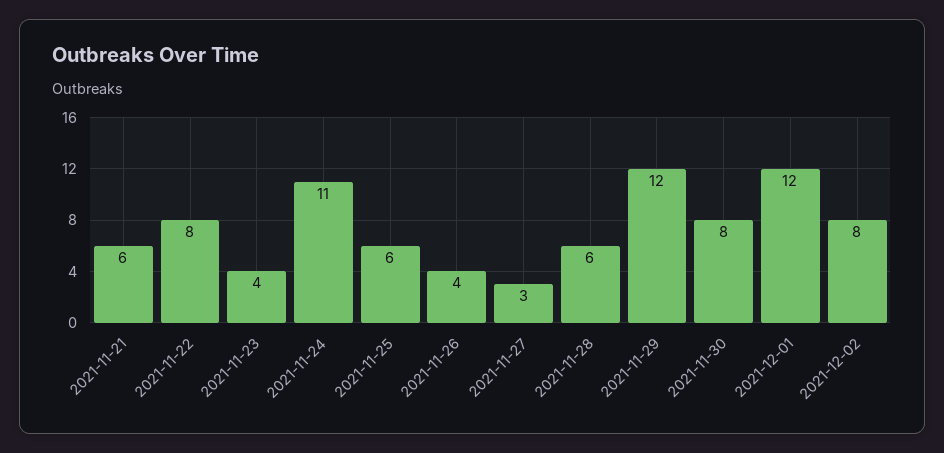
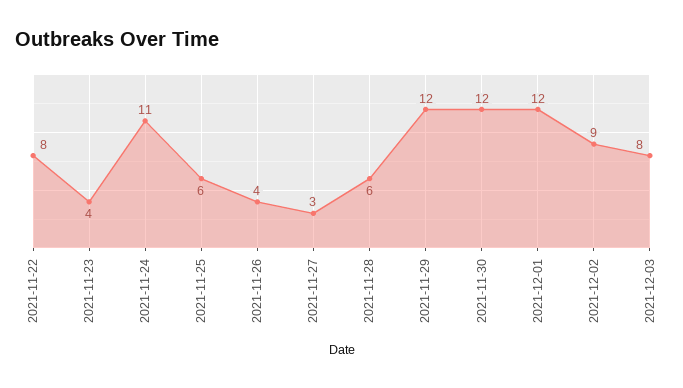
2021-11-21: 6 -> none
2021-11-30: 8 -> 12
2021-12-02: 8 -> 9
2021-12-03: none -> 8

